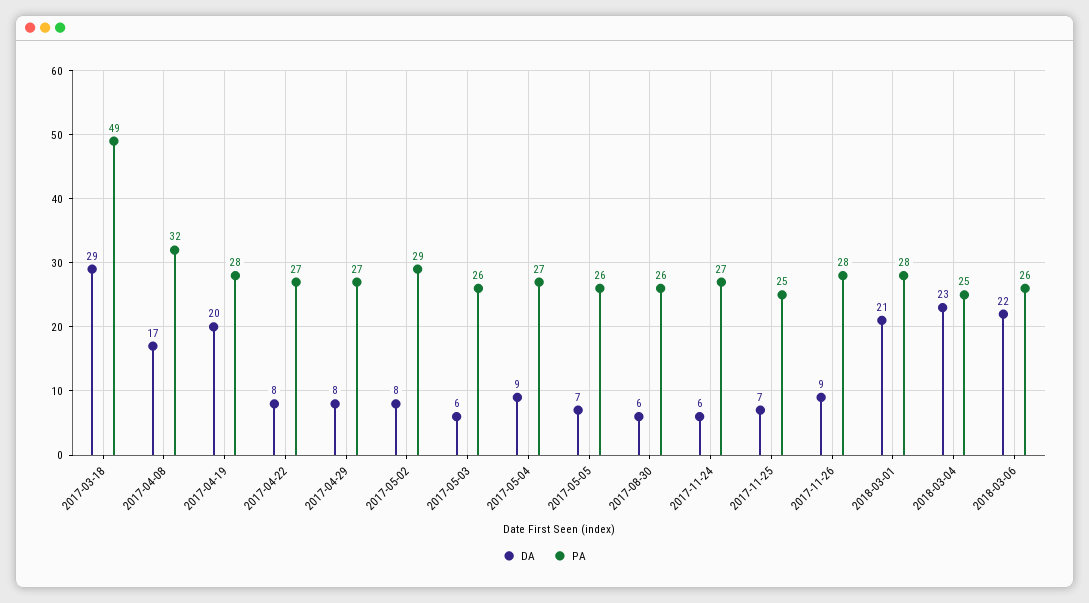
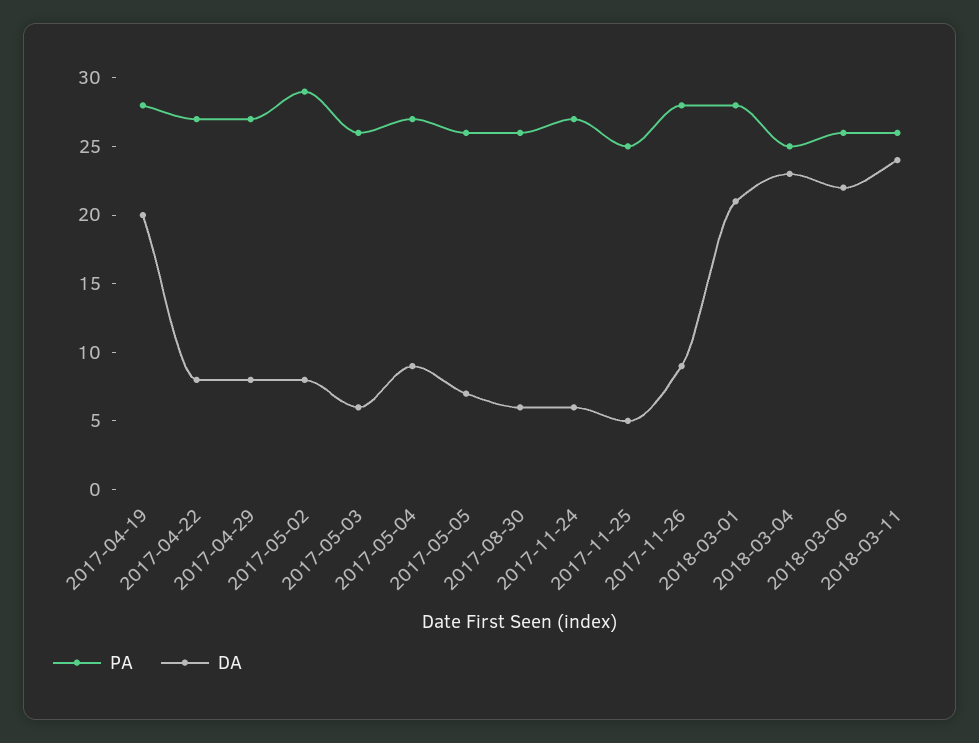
DA, 2017-03-18: 29 -> none
PA, 2017-03-18: 49 -> none
DA, 2017-04-08: 17 -> none
PA, 2017-04-08: 32 -> none
DA, 2017-11-25: 7 -> 5
PA, 2018-03-11: none -> 26
DA, 2018-03-11: none -> 24

